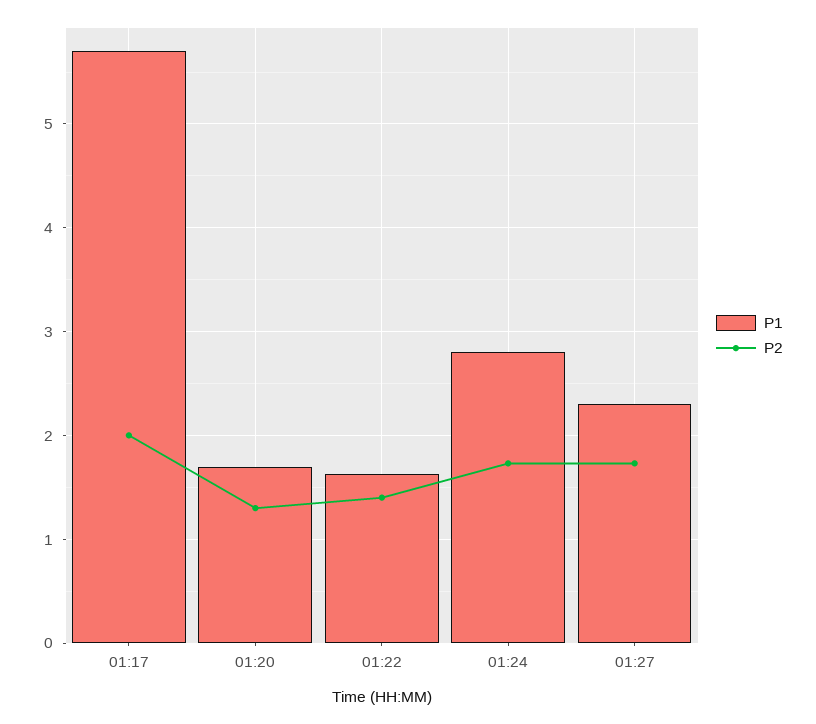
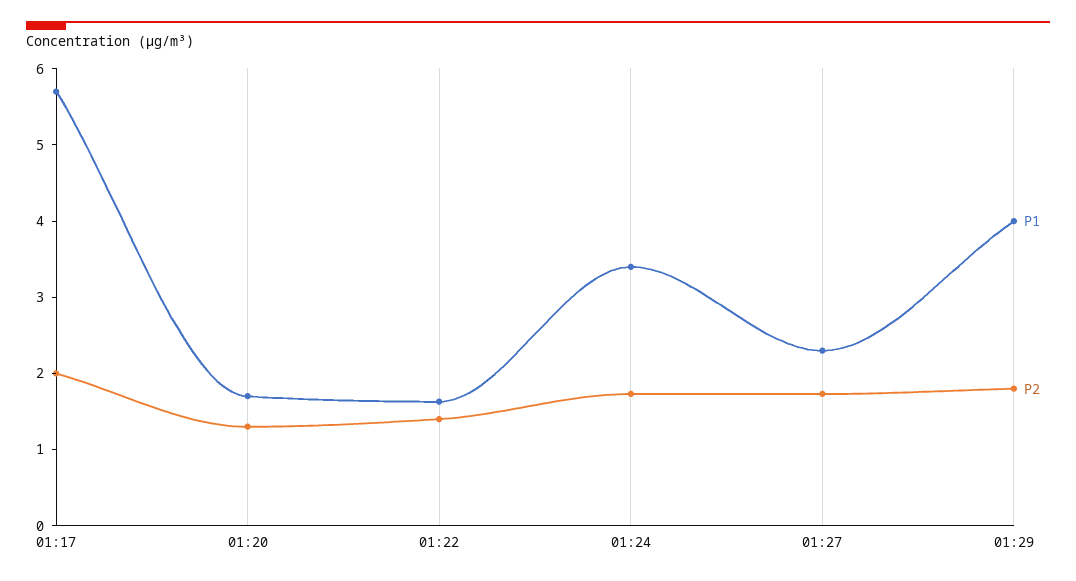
P1, 01:24: 2.8 -> 3.4
P1, 01:29: none -> 4
P2, 01:29: none -> 1.8

